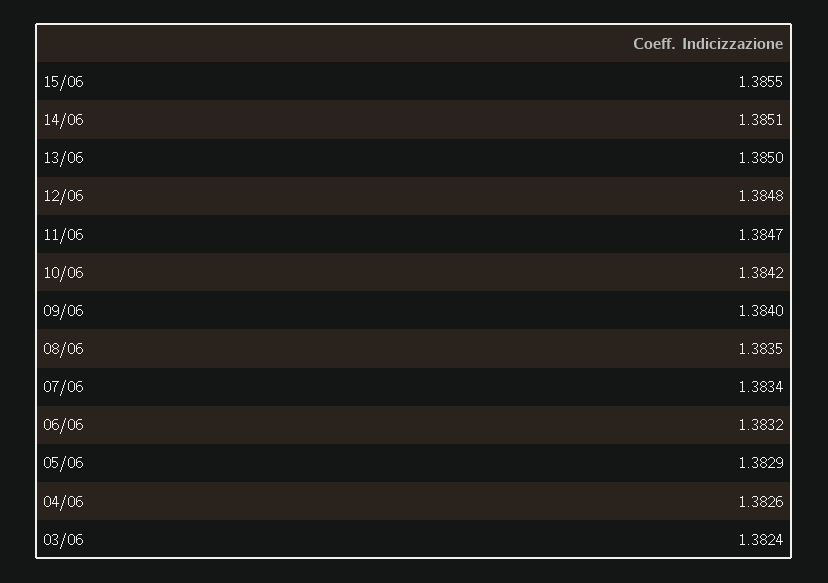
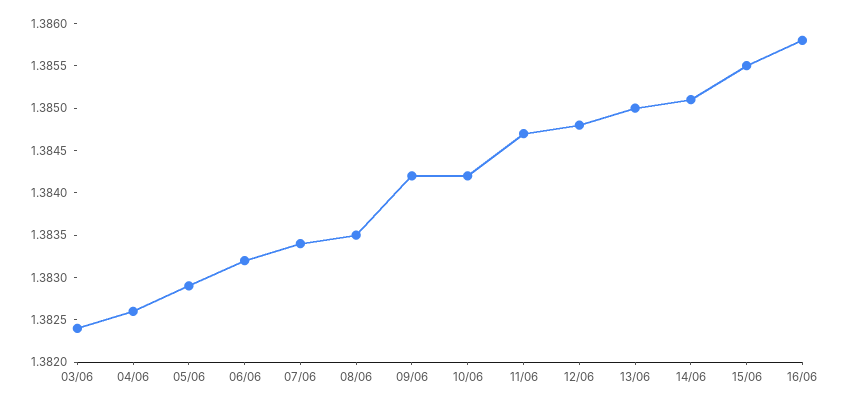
09/06: 1.384 -> 1.3842
16/06: none -> 1.3858

